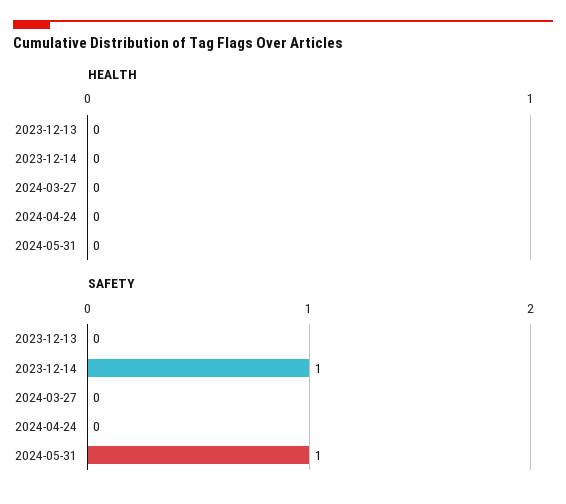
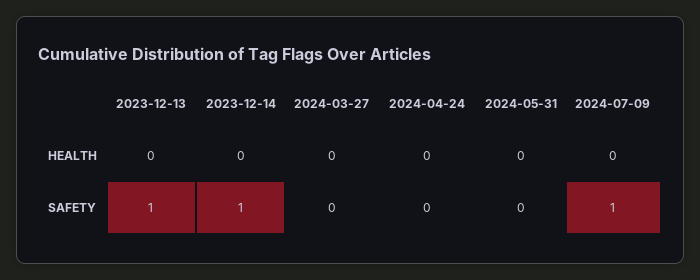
SAFETY, 2023-12-13: 0 -> 1
SAFETY, 2024-05-31: 1 -> 0
HEALTH, 2024-07-09: none -> 0
SAFETY, 2024-07-09: none -> 1

